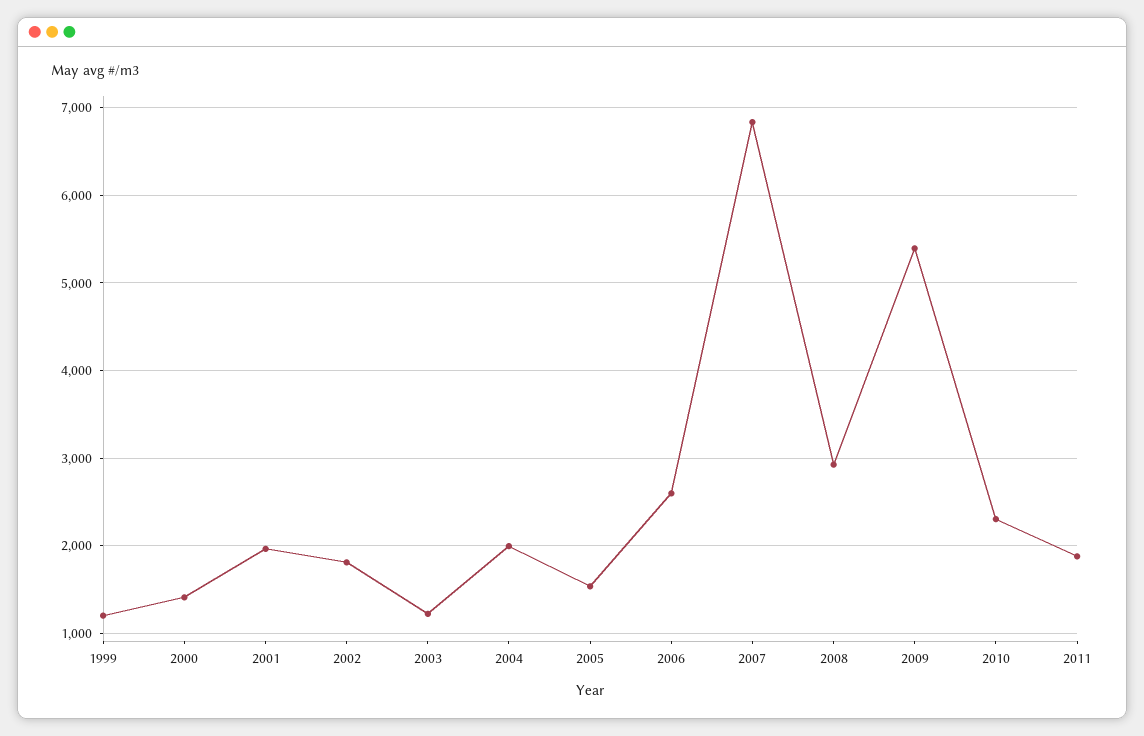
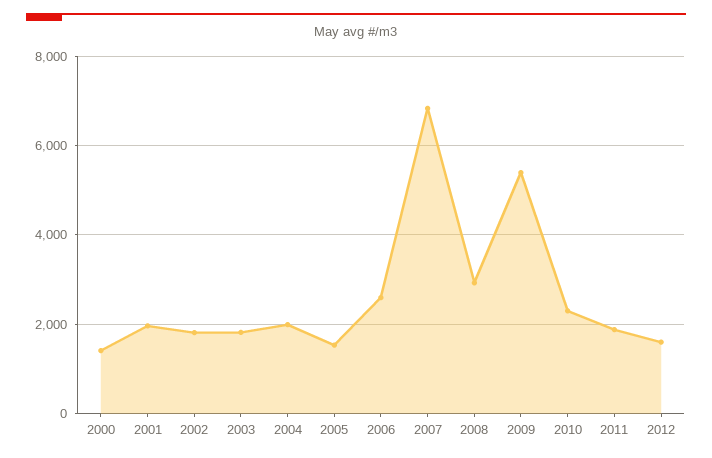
1999: 1200 -> none
2003: 1200 -> 1800
2012: none -> 1600

